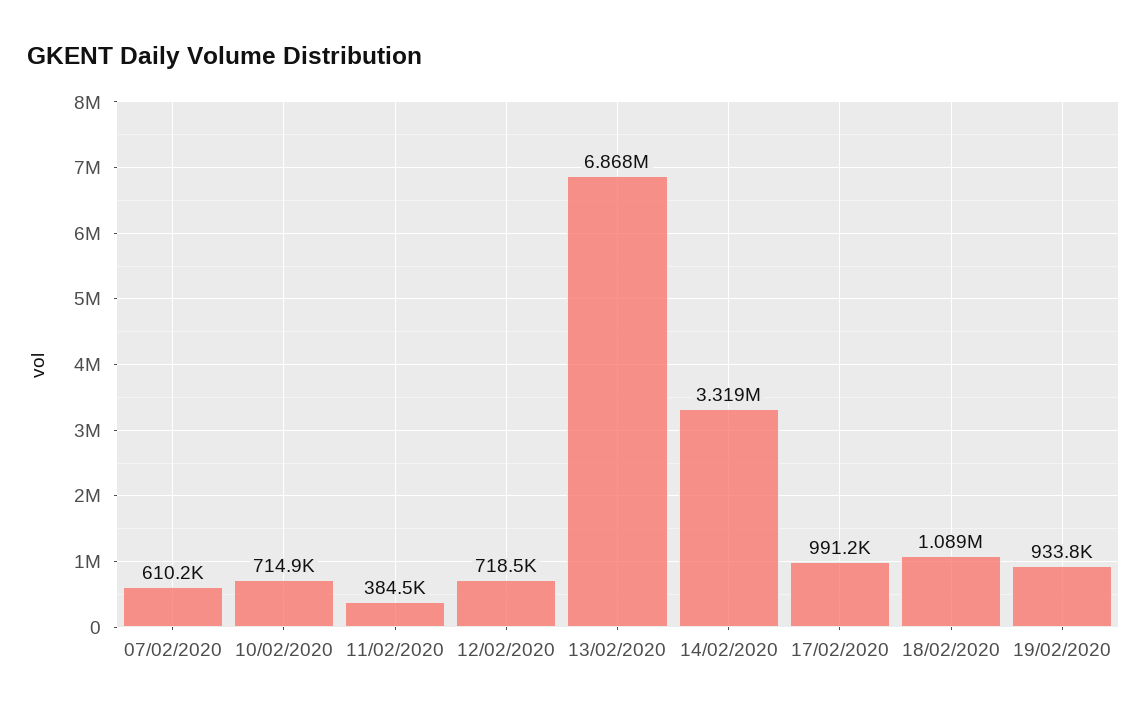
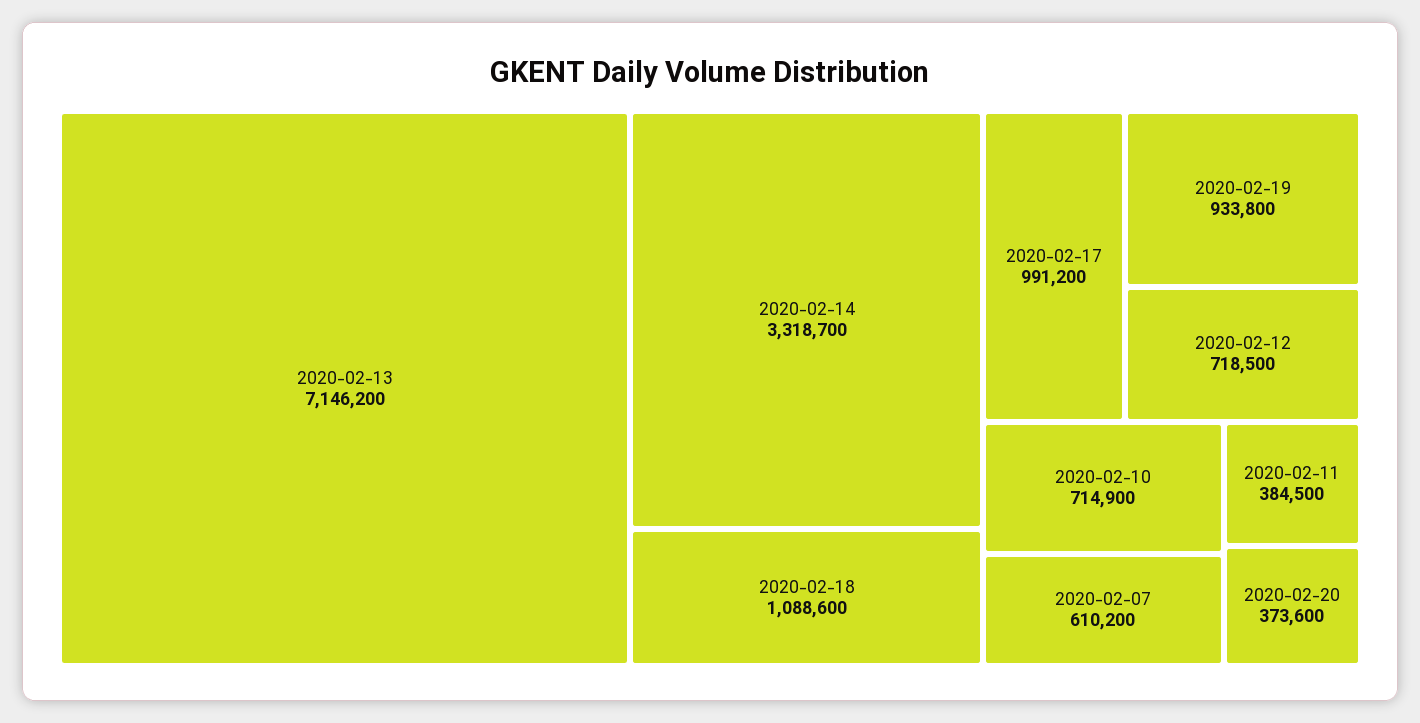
13/02/2020: 6868000 -> 7146200
2020-02-20: none -> 373600

